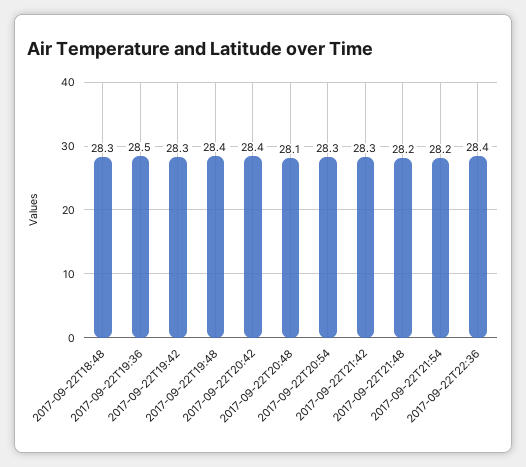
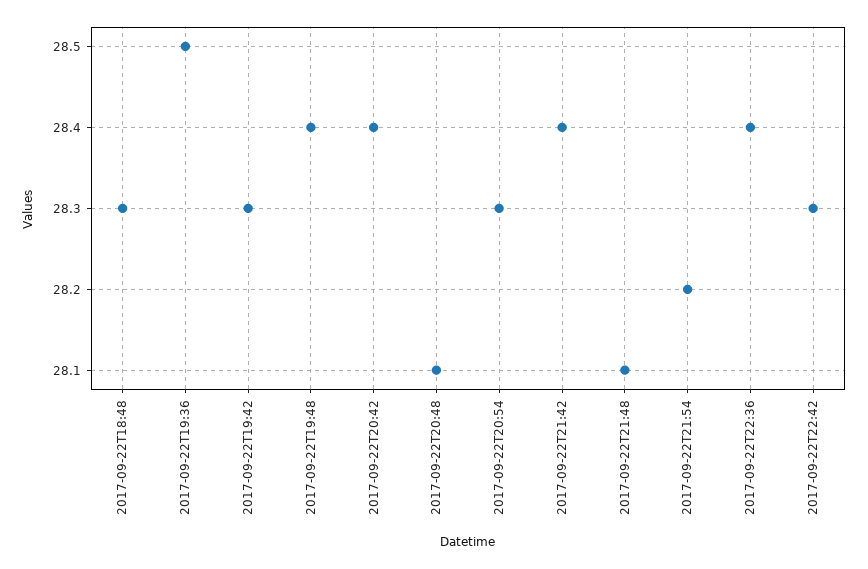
2017-09-22T21:42: 28.3 -> 28.4
2017-09-22T21:48: 28.2 -> 28.1
2017-09-22T22:42: none -> 28.3

